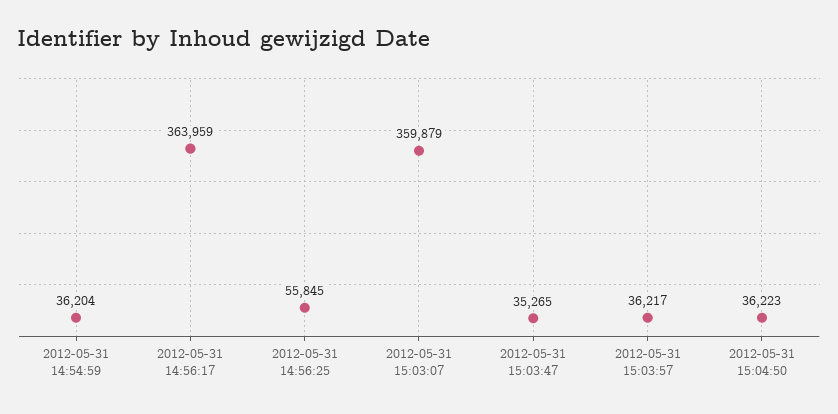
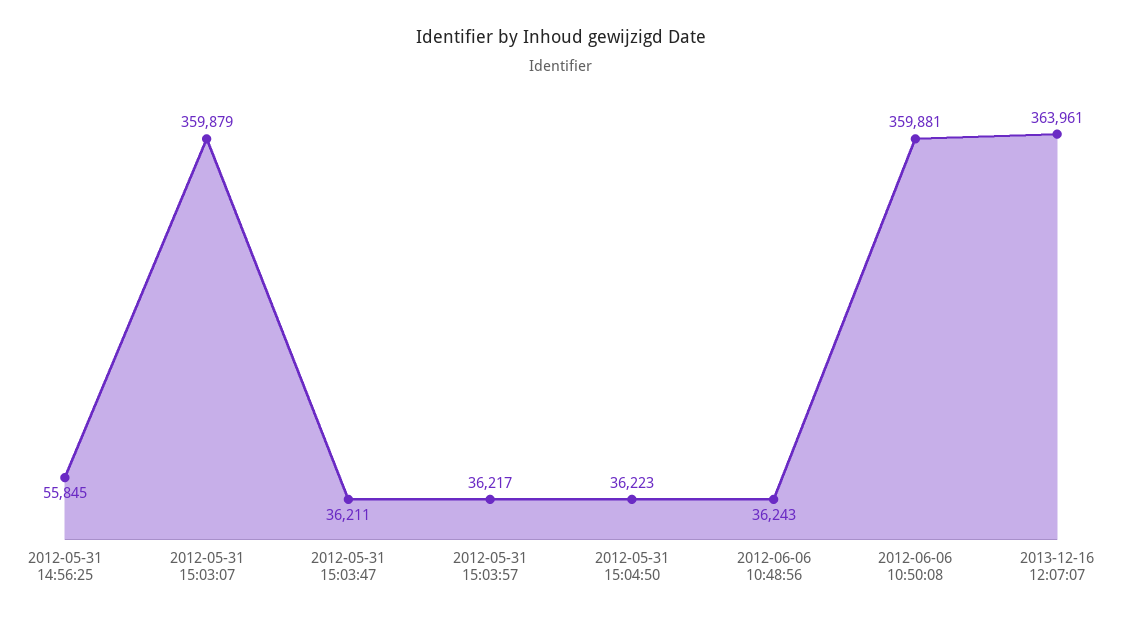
2012-05-31 14:54:59: 36204 -> none
2012-05-31 14:56:17: 363959 -> none
2012-05-31 15:03:47: 35265 -> 36211
2012-06-06 10:48:56: none -> 36243
2012-06-06 10:50:08: none -> 359881
2013-12-16 12:07:07: none -> 363961

